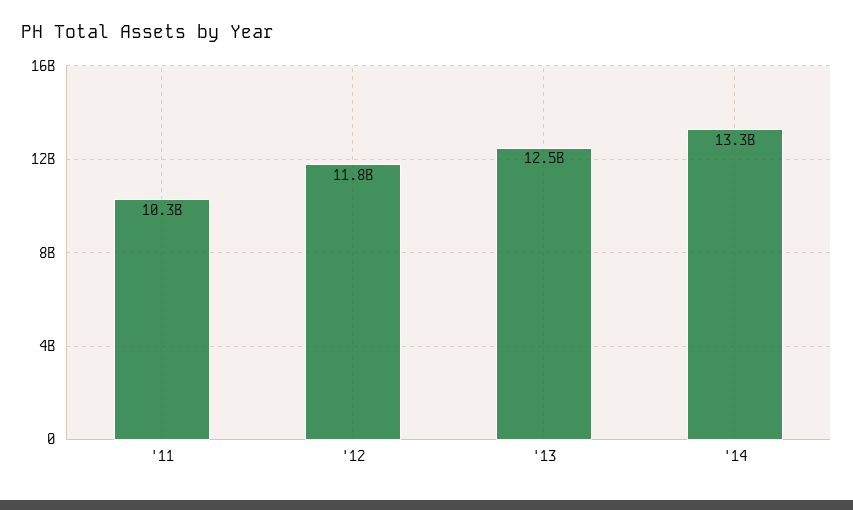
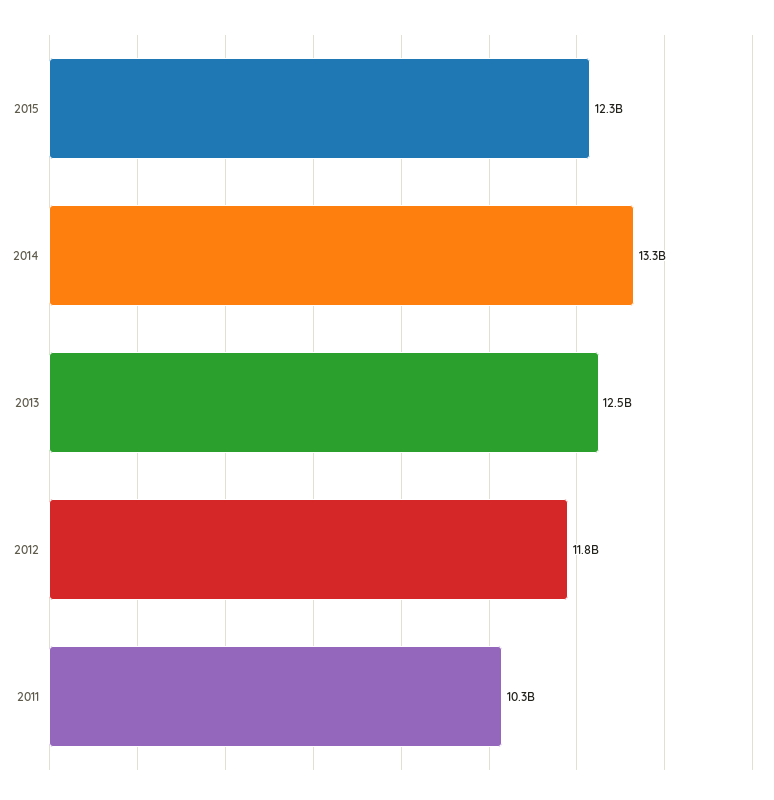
2015: none -> 12300000000

